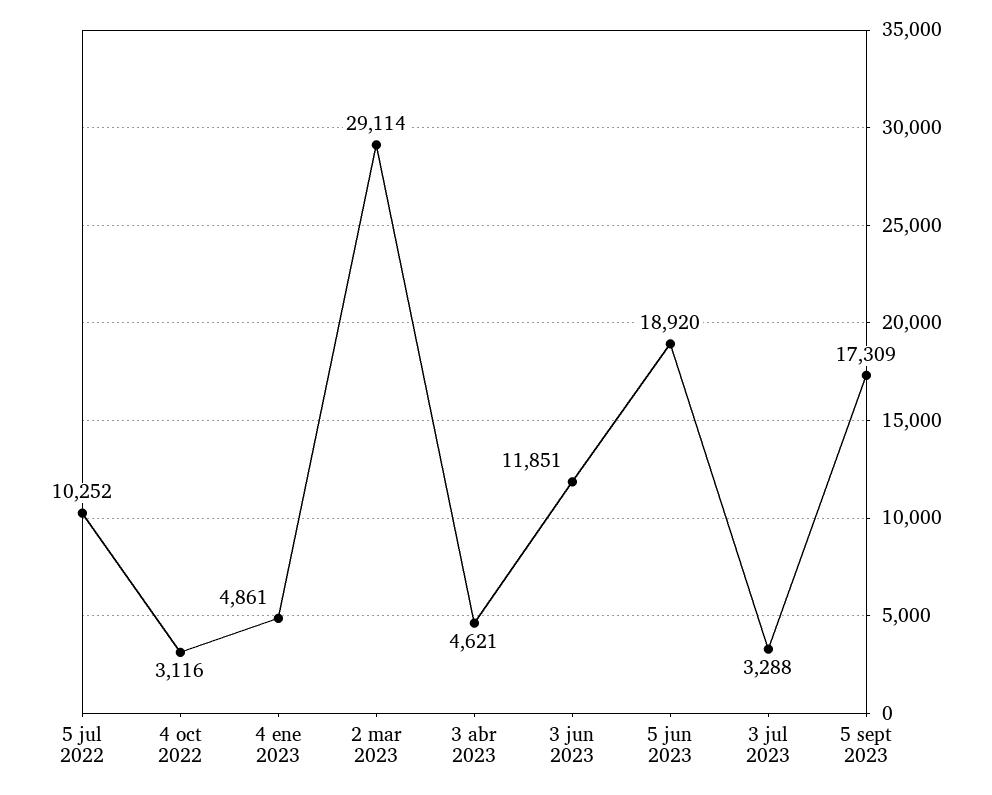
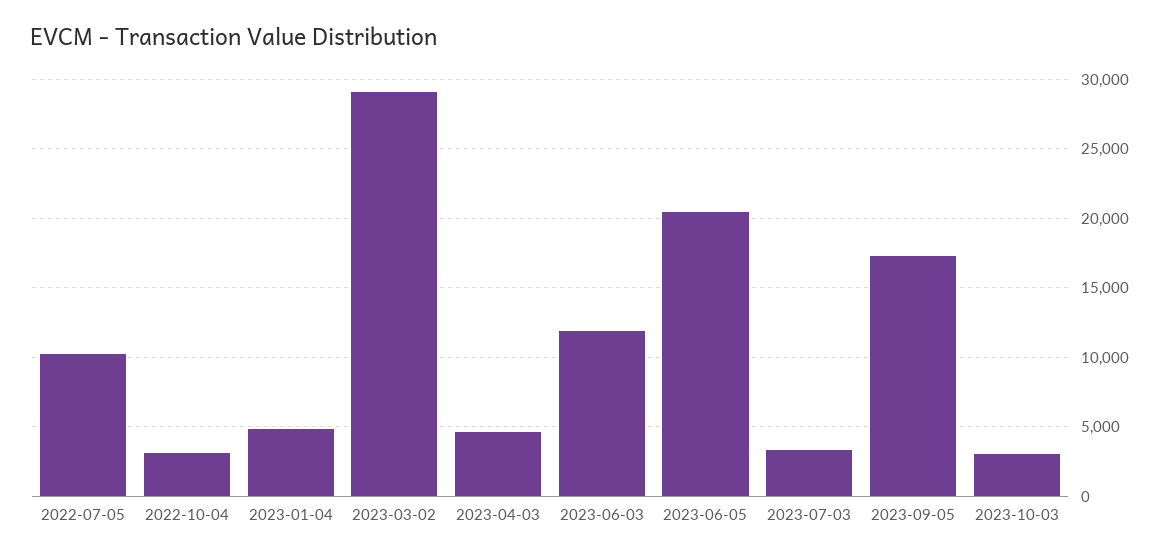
5 jun 2023: 18920 -> 20500
2023-10-03: none -> 3000

